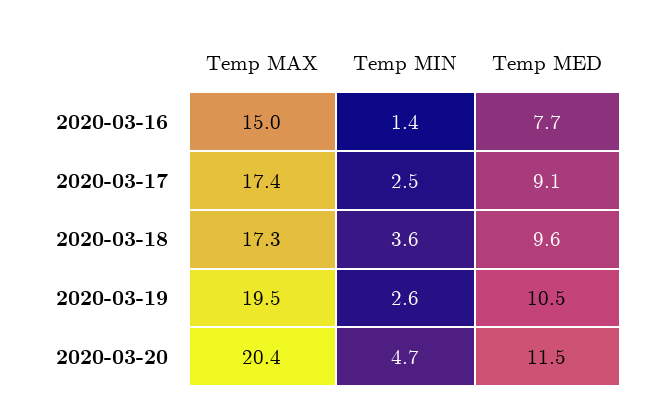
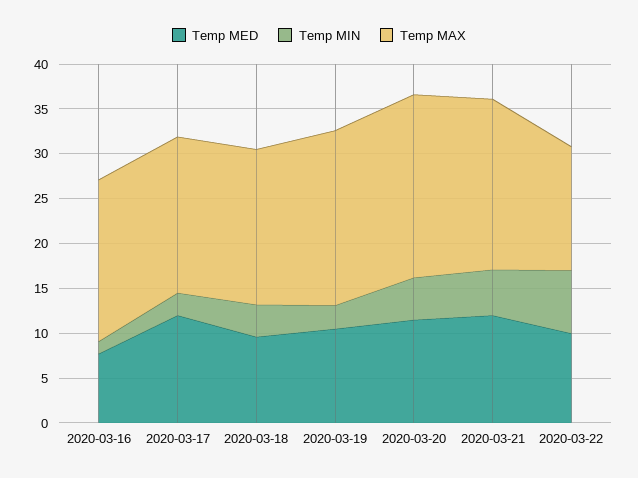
Temp MAX, 2020-03-16: 15 -> 18
Temp MED, 2020-03-17: 9.1 -> 12
Temp MED, 2020-03-21: none -> 12
Temp MIN, 2020-03-21: none -> 5
Temp MAX, 2020-03-21: none -> 19
Temp MED, 2020-03-22: none -> 10
Temp MIN, 2020-03-22: none -> 7
Temp MAX, 2020-03-22: none -> 14

